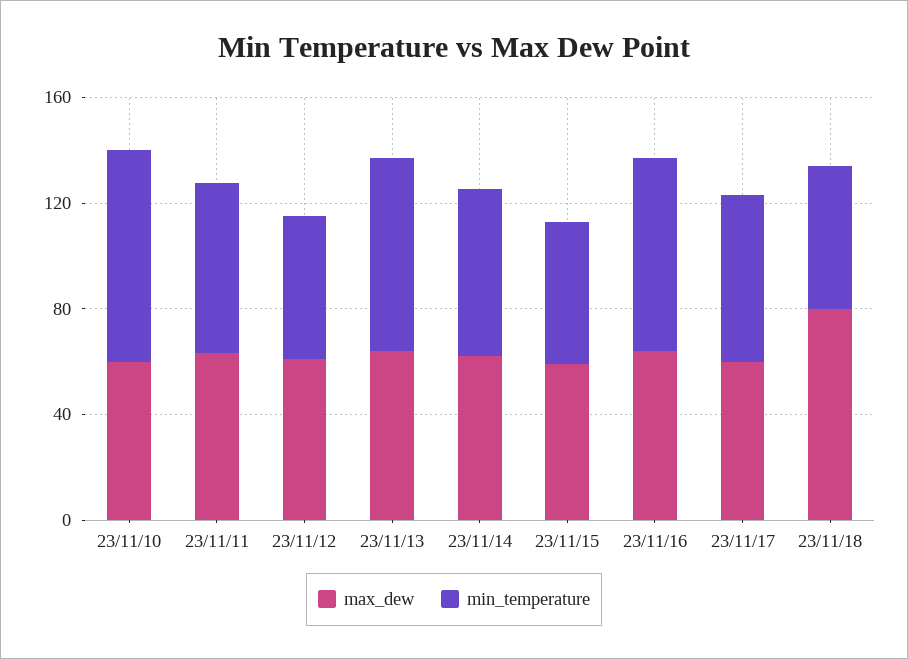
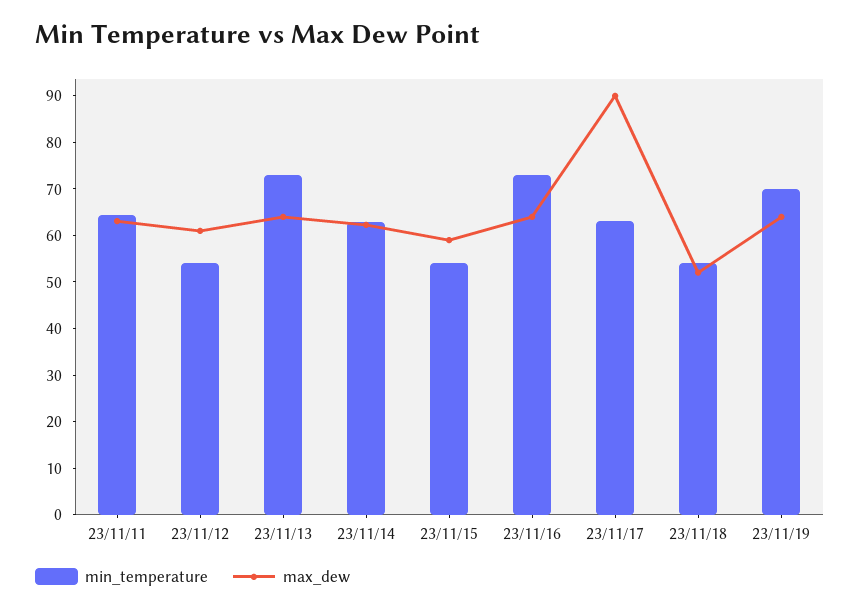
max_dew, 23/11/10: 60 -> none
min_temperature, 23/11/10: 80 -> none
max_dew, 23/11/17: 60 -> 90
max_dew, 23/11/18: 80 -> 52
min_temperature, 23/11/19: none -> 70
max_dew, 23/11/19: none -> 64

